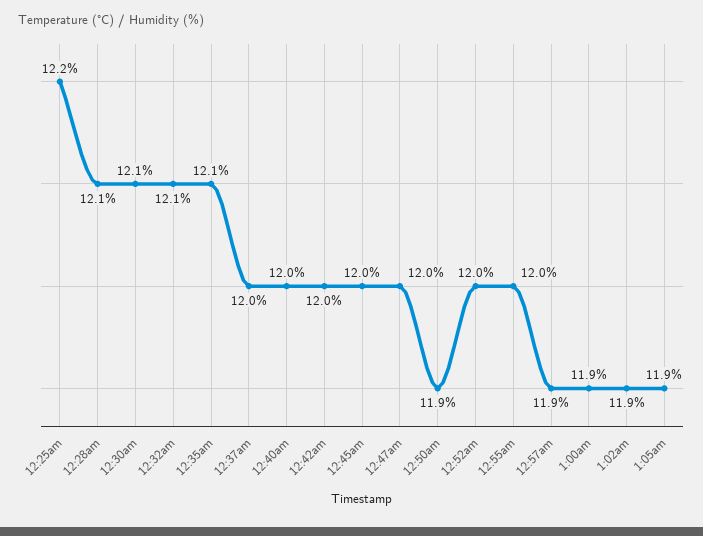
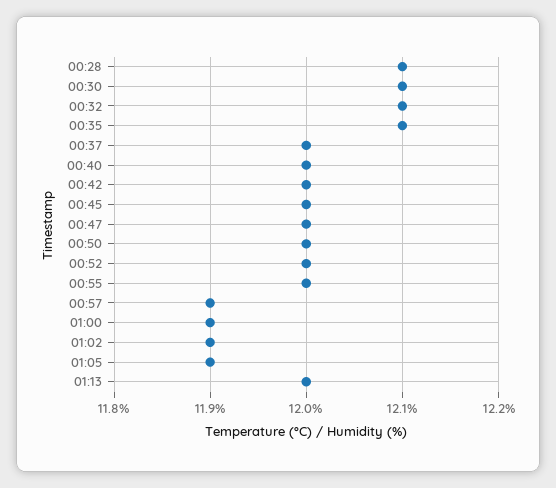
12:25am: 12.2 -> none
12:50am: 11.9 -> 12
01:13: none -> 12

